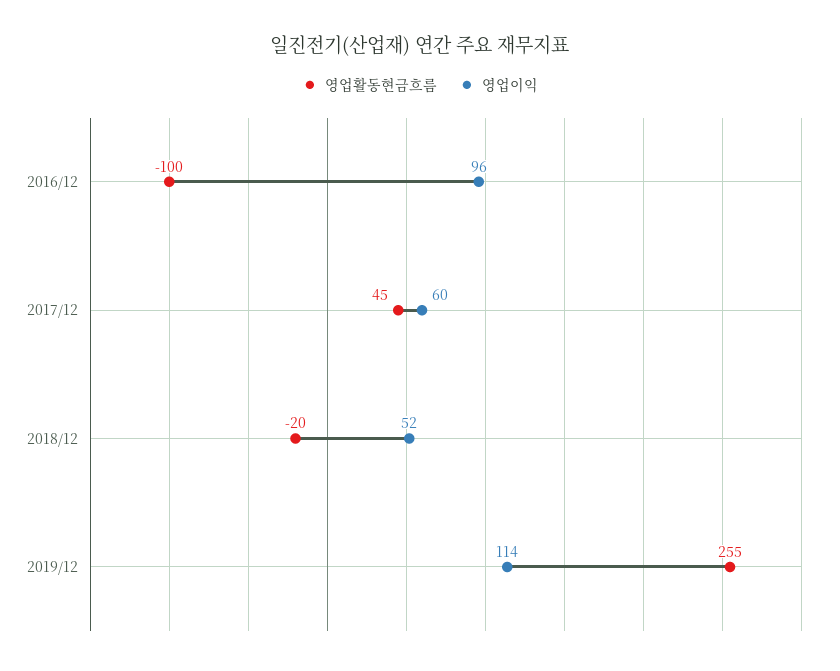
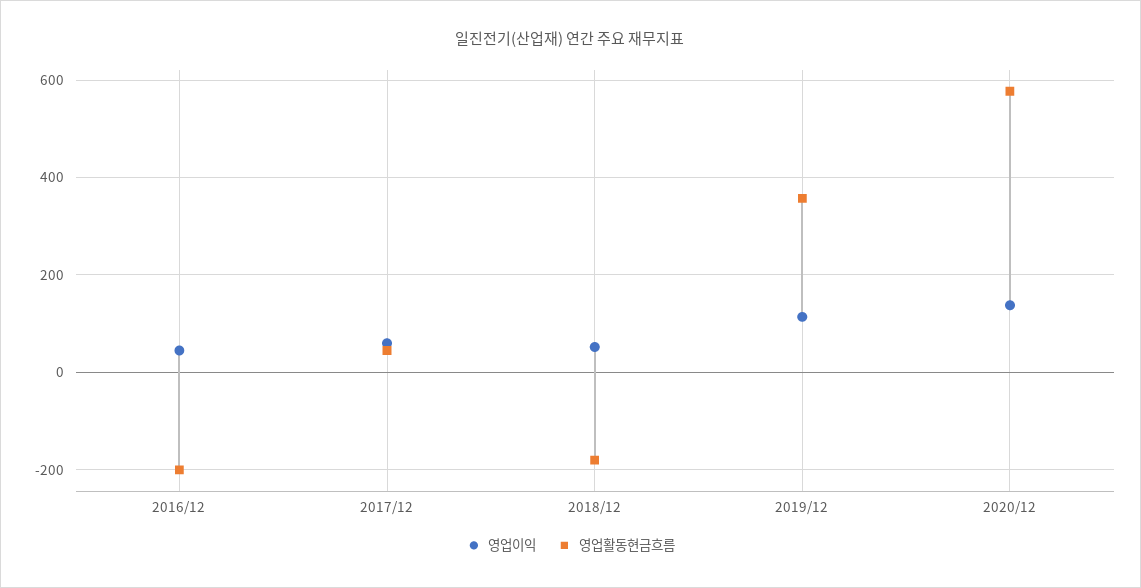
영업활동현금흐름, 2016/12: -100 -> -200
영업이익, 2016/12: 96 -> 40
영업활동현금흐름, 2018/12: -20 -> -180
영업활동현금흐름, 2019/12: 255 -> 360
영업이익, 2020/12: none -> 140
영업활동현금흐름, 2020/12: none -> 580

